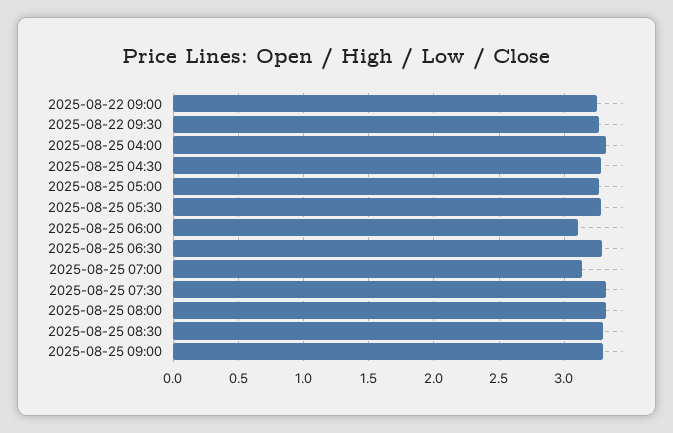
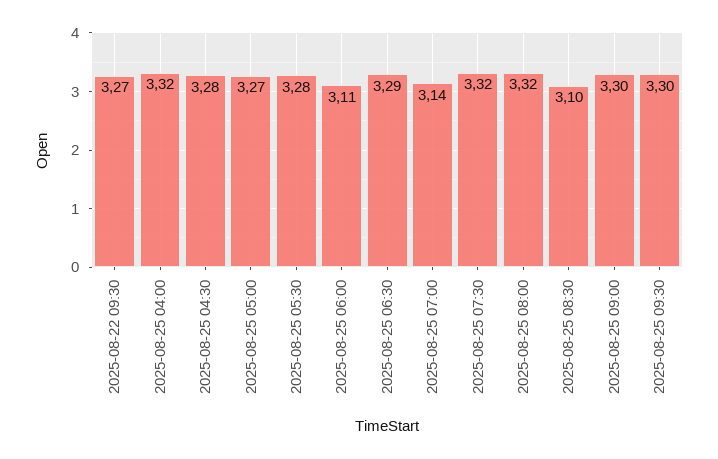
2025-08-22 09:00: 3.25 -> none
2025-08-25 08:30: 3.3 -> 3.1
2025-08-25 09:30: none -> 3.3

